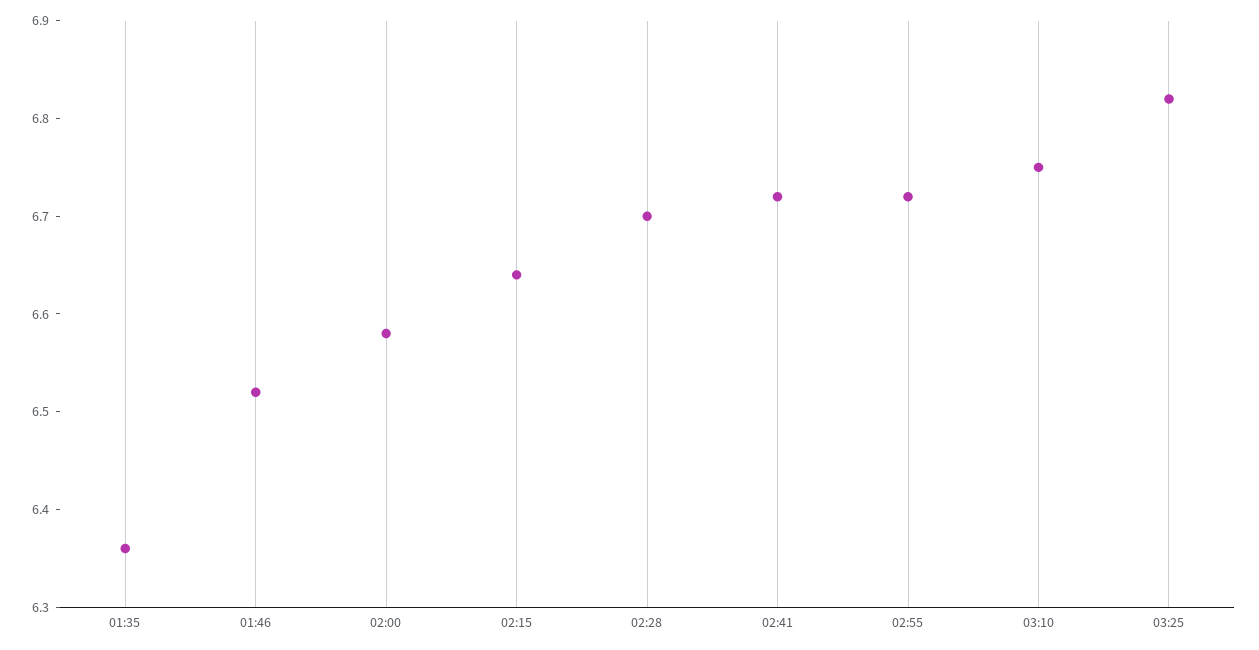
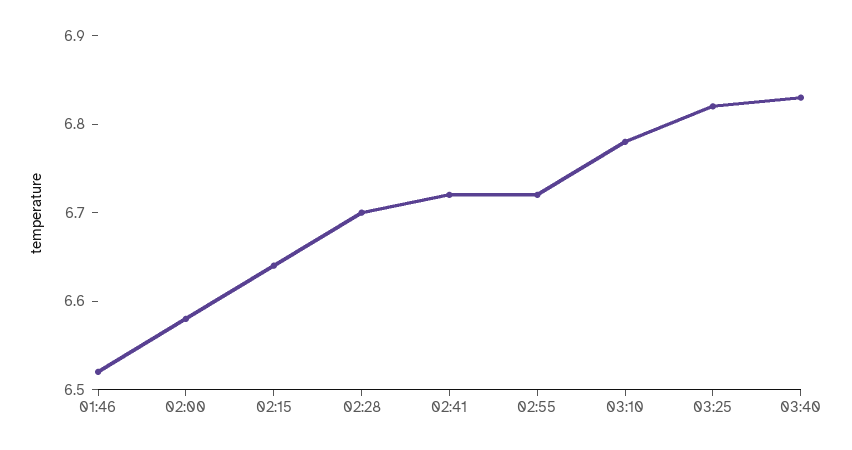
01:35: 6.36 -> none
03:10: 6.75 -> 6.78
03:40: none -> 6.83

